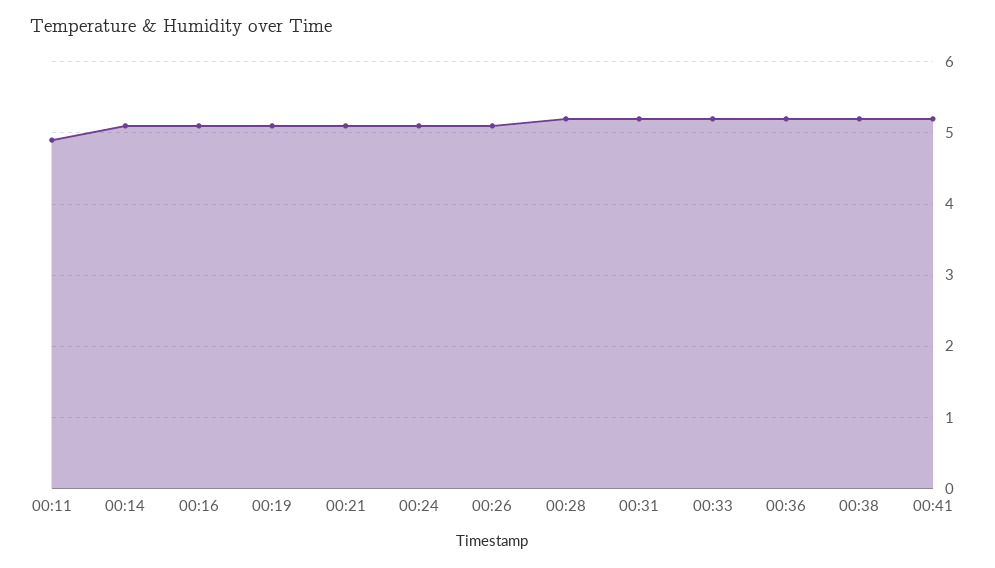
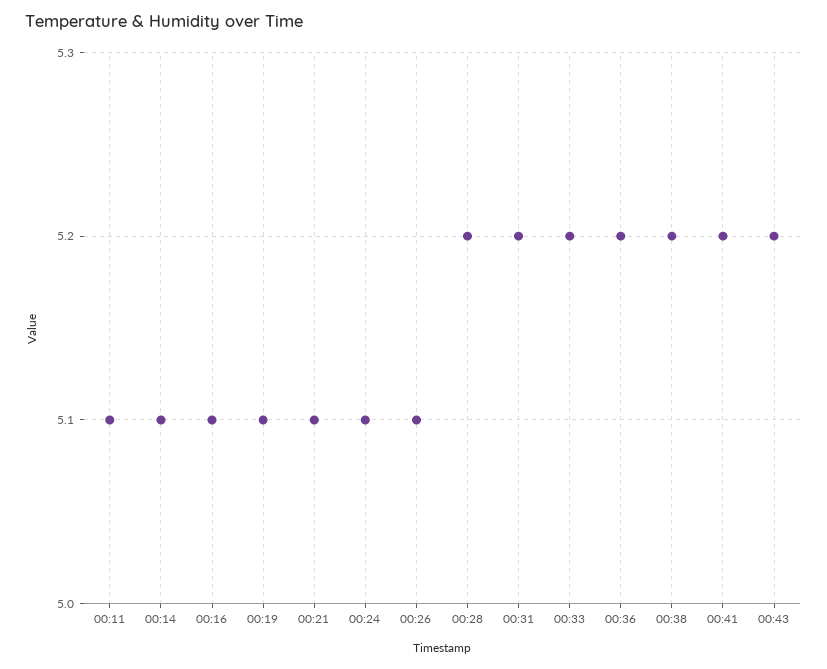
00:11: 4.9 -> 5.1
00:43: none -> 5.2

